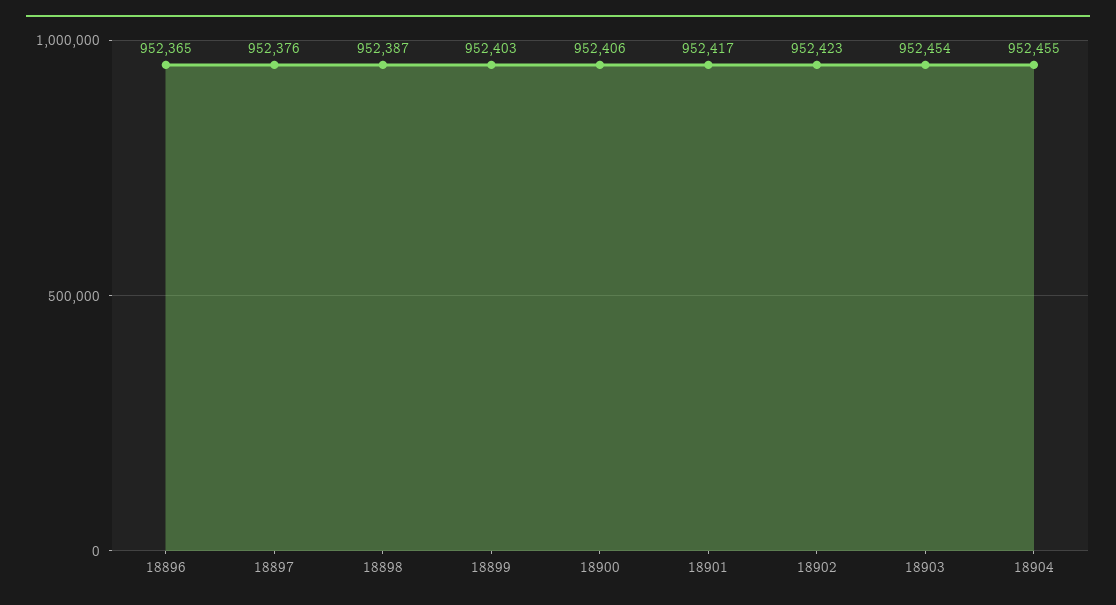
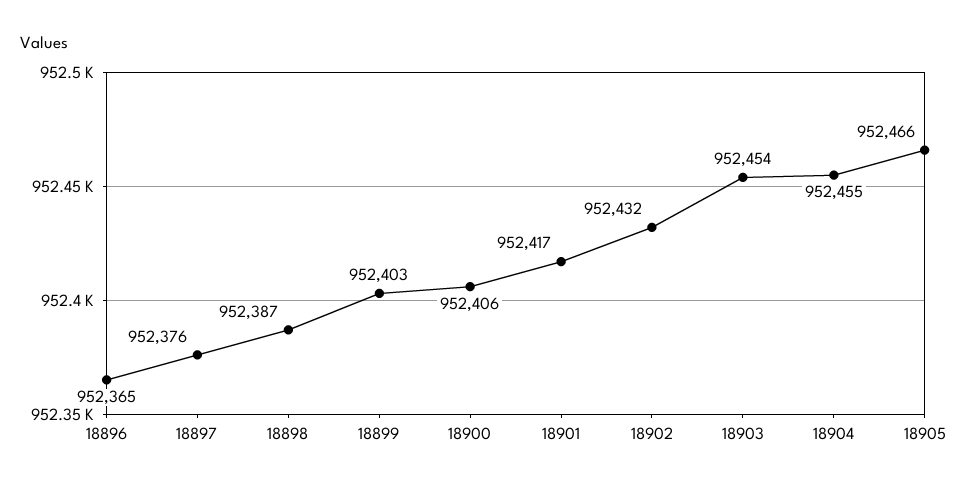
18902: 952423 -> 952432
18905: none -> 952466

